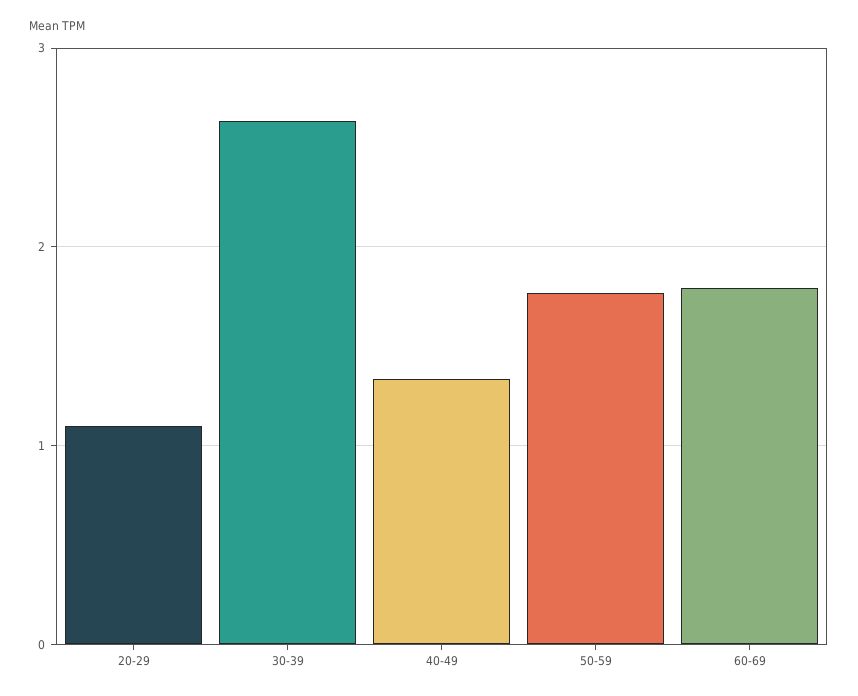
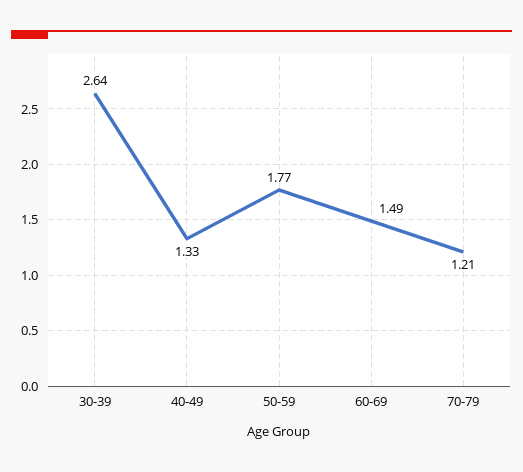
20-29: 1.1 -> none
60-69: 1.8 -> 1.49
70-79: none -> 1.21

